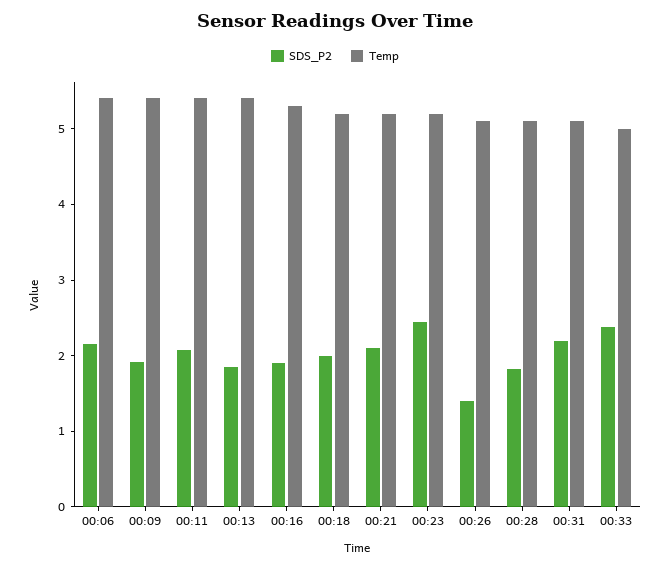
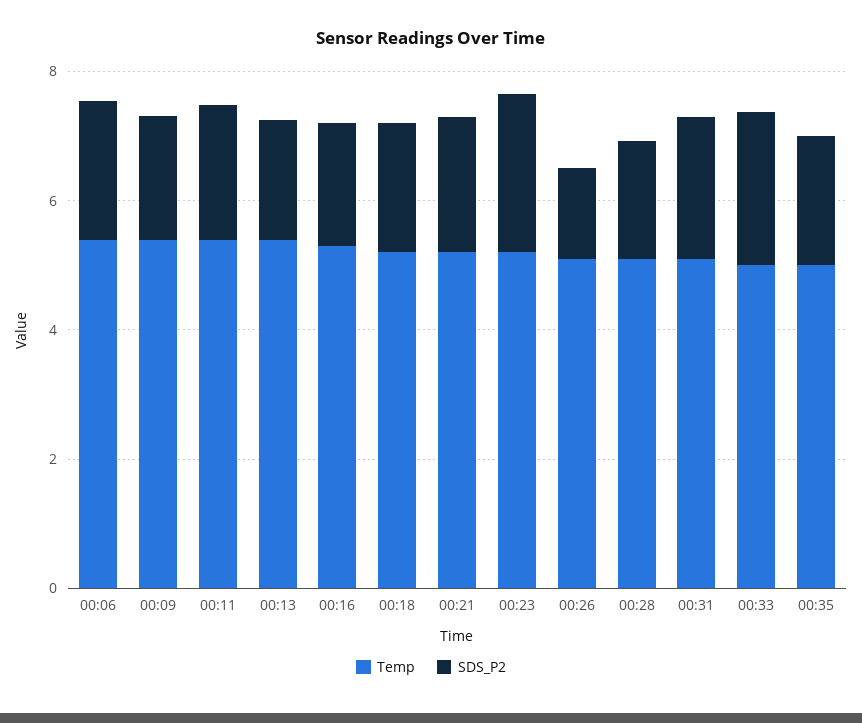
Temp, 00:35: none -> 5
SDS_P2, 00:35: none -> 2

